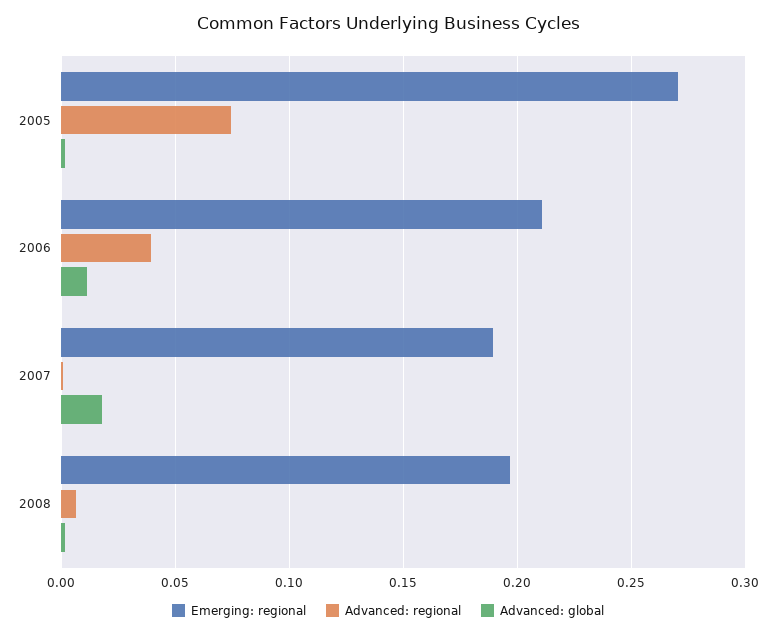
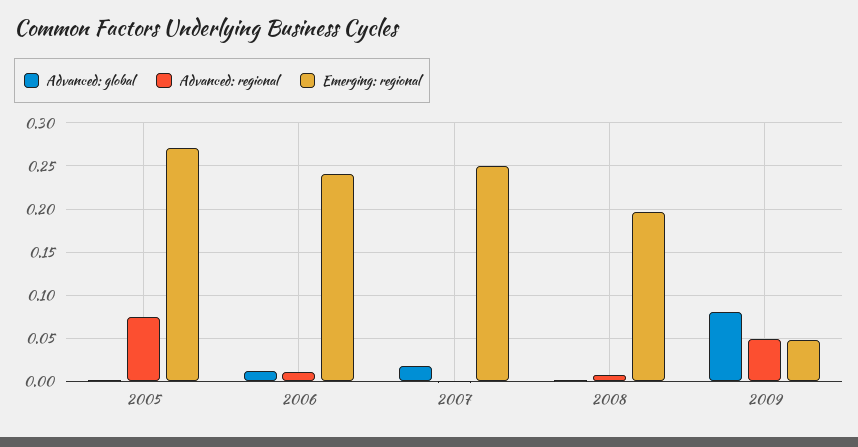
Emerging: regional, 2006: 0.21 -> 0.24
Advanced: regional, 2006: 0.04 -> 0.01
Emerging: regional, 2007: 0.19 -> 0.25
Advanced: global, 2009: none -> 0.08
Advanced: regional, 2009: none -> 0.05
Emerging: regional, 2009: none -> 0.05

